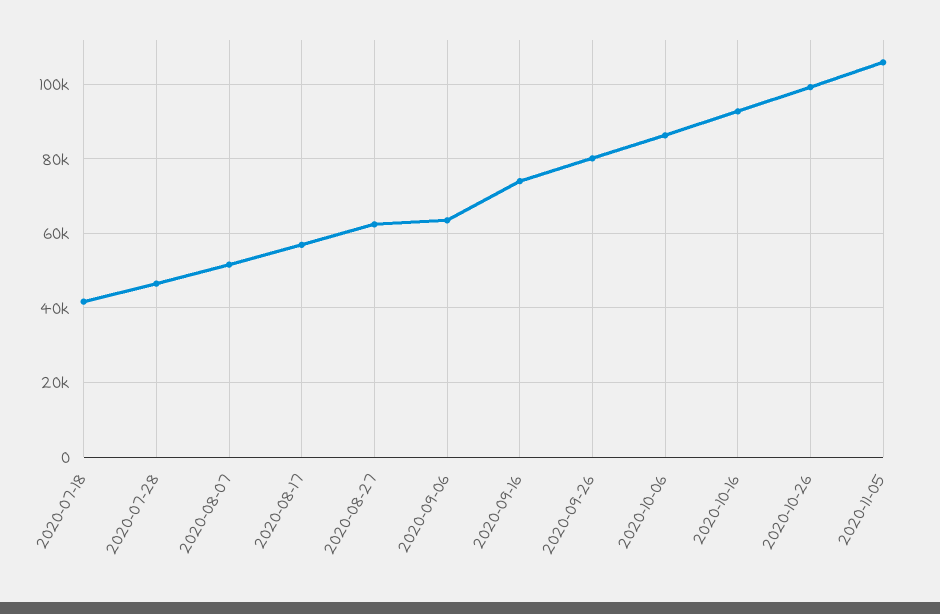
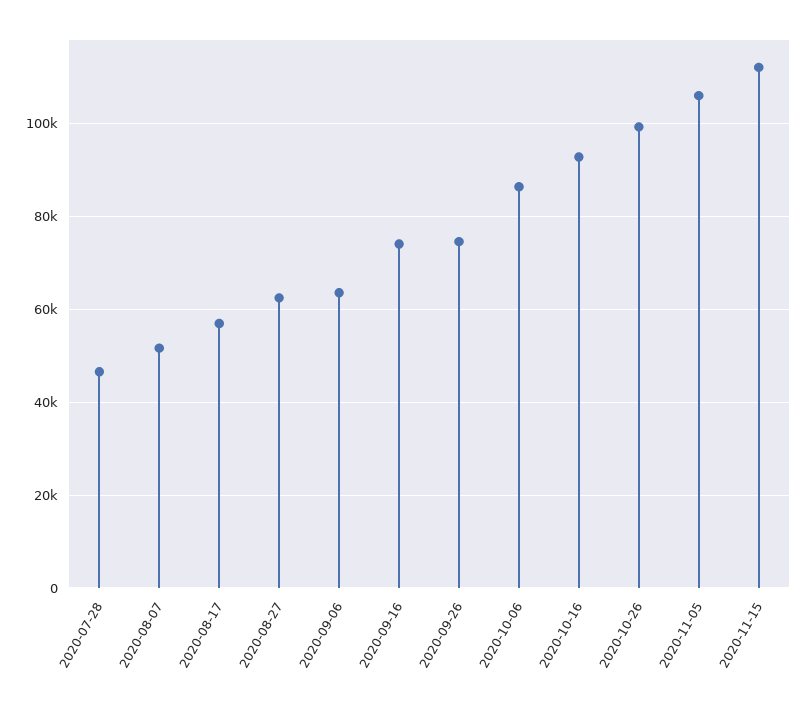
2020-07-18: 42000 -> none
2020-09-26: 80000 -> 74000
2020-11-15: none -> 112000

